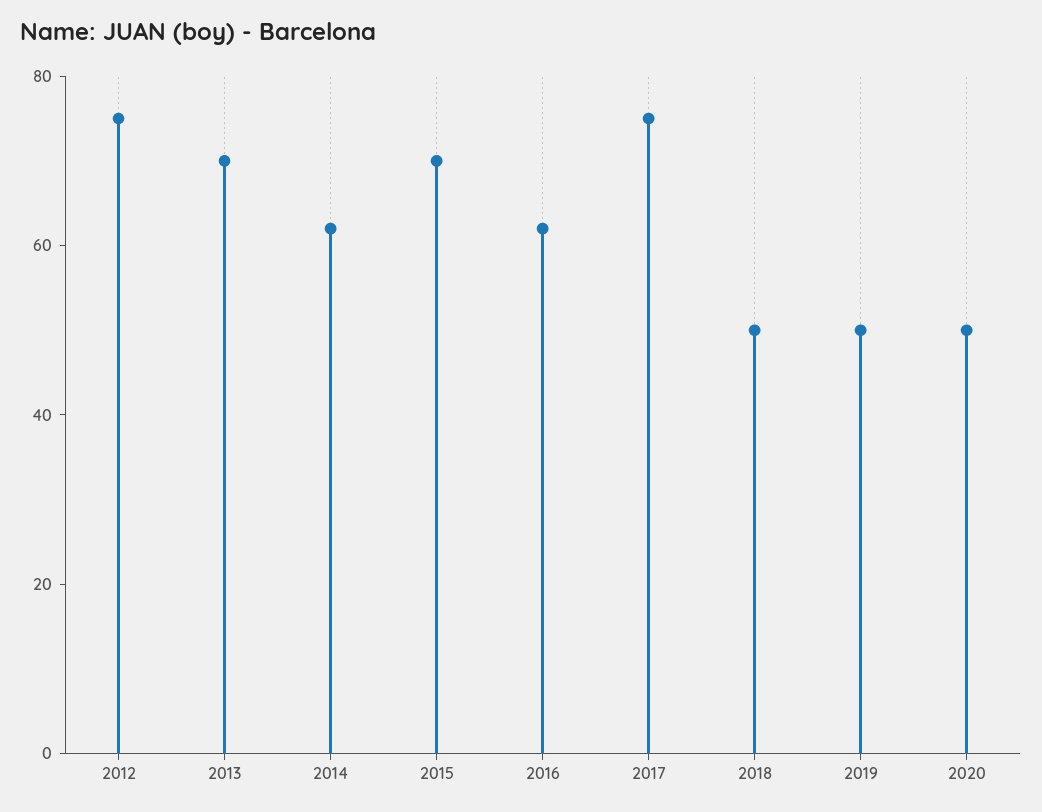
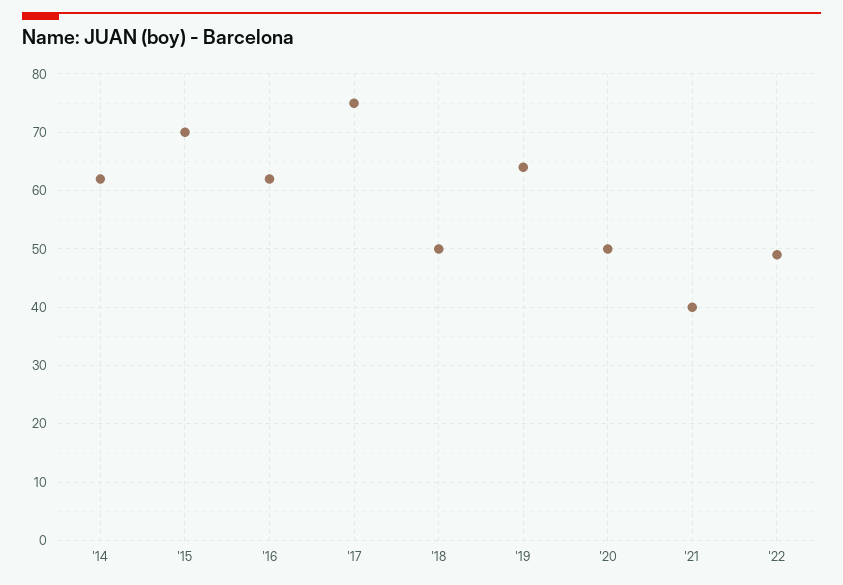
2012: 75 -> none
2013: 70 -> none
2019: 50 -> 65
'21: none -> 40
'22: none -> 50

